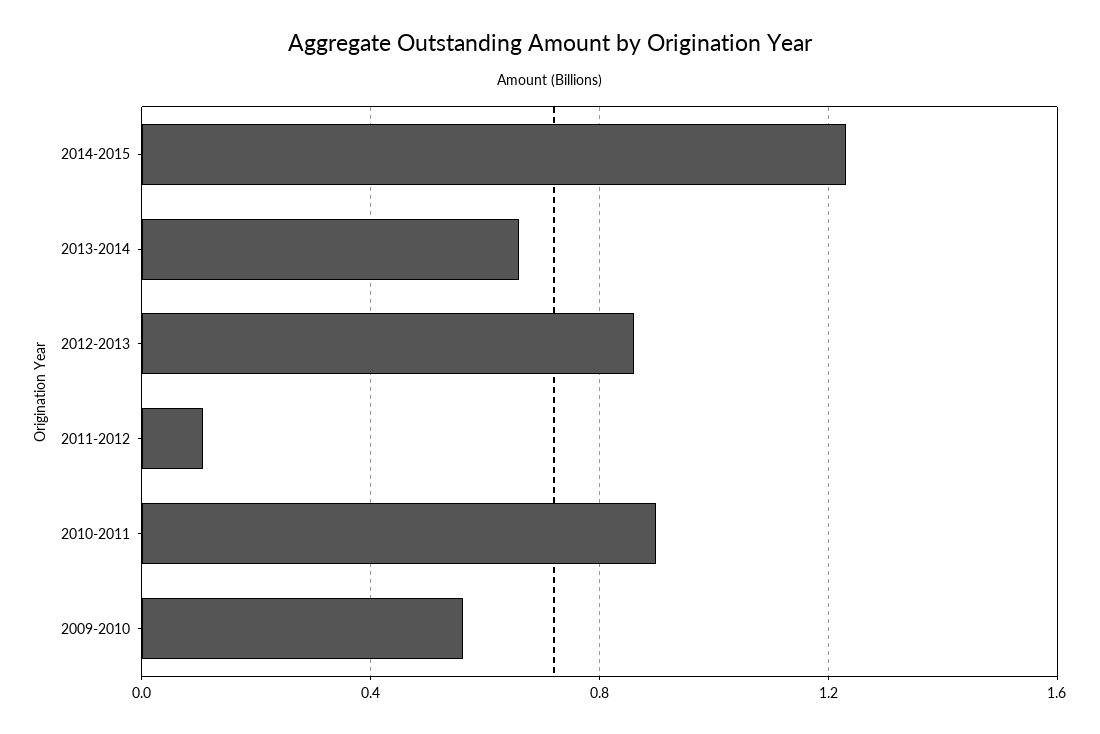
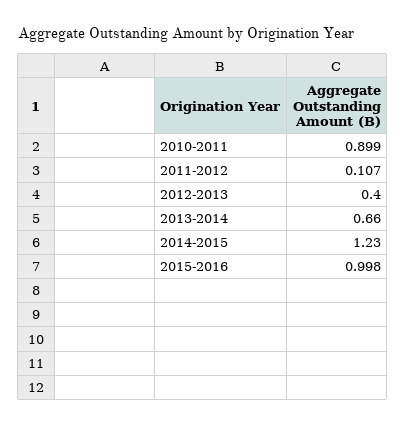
2012-2013: 0.85 -> 0.4
2009-2010: 0.55 -> none
2015-2016: none -> 0.998

